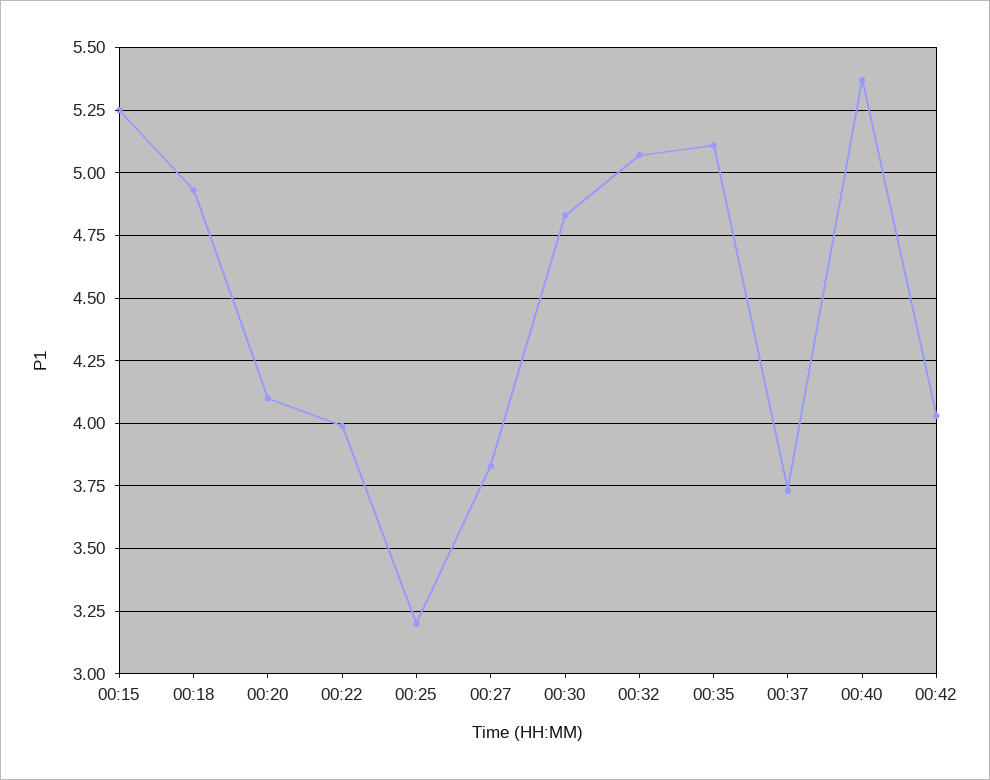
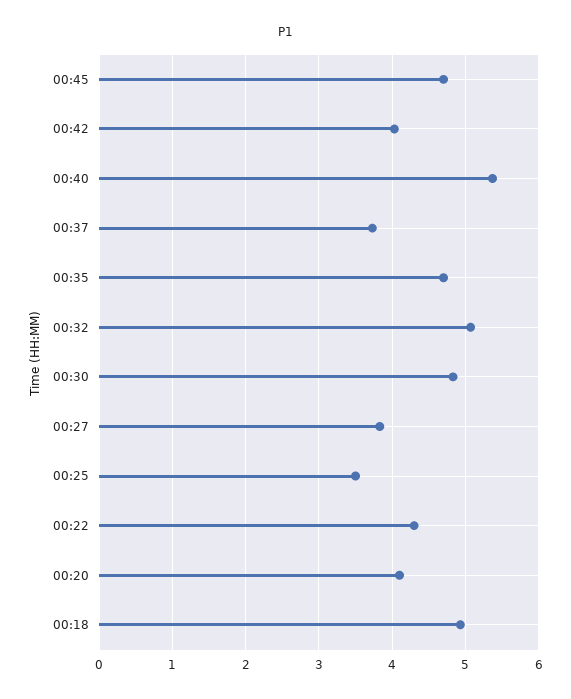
00:15: 5.25 -> none
00:22: 4 -> 4.3
00:25: 3.2 -> 3.5
00:35: 5.1 -> 4.7
00:45: none -> 4.7

